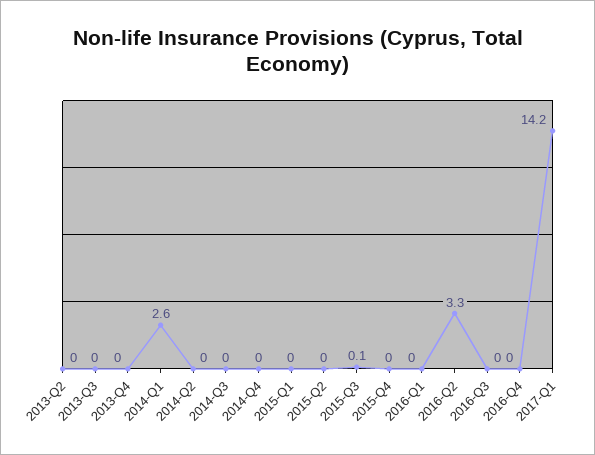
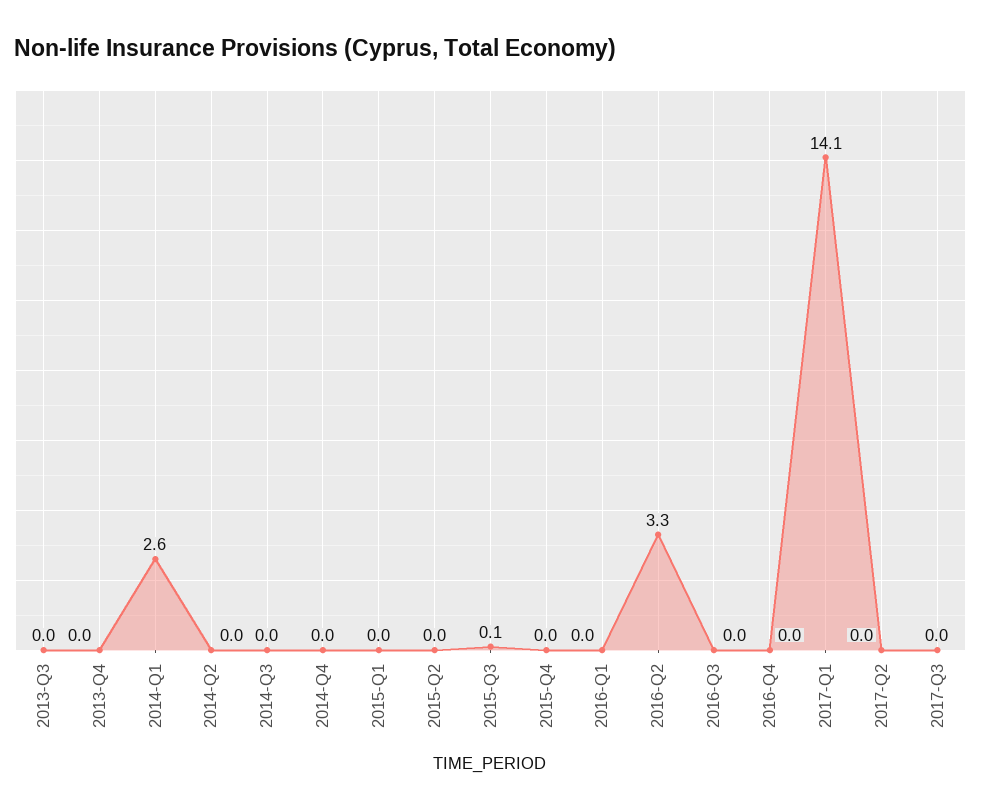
2013-Q2: 0 -> none
2017-Q1: 14.2 -> 14.1
2017-Q2: none -> 0
2017-Q3: none -> 0

